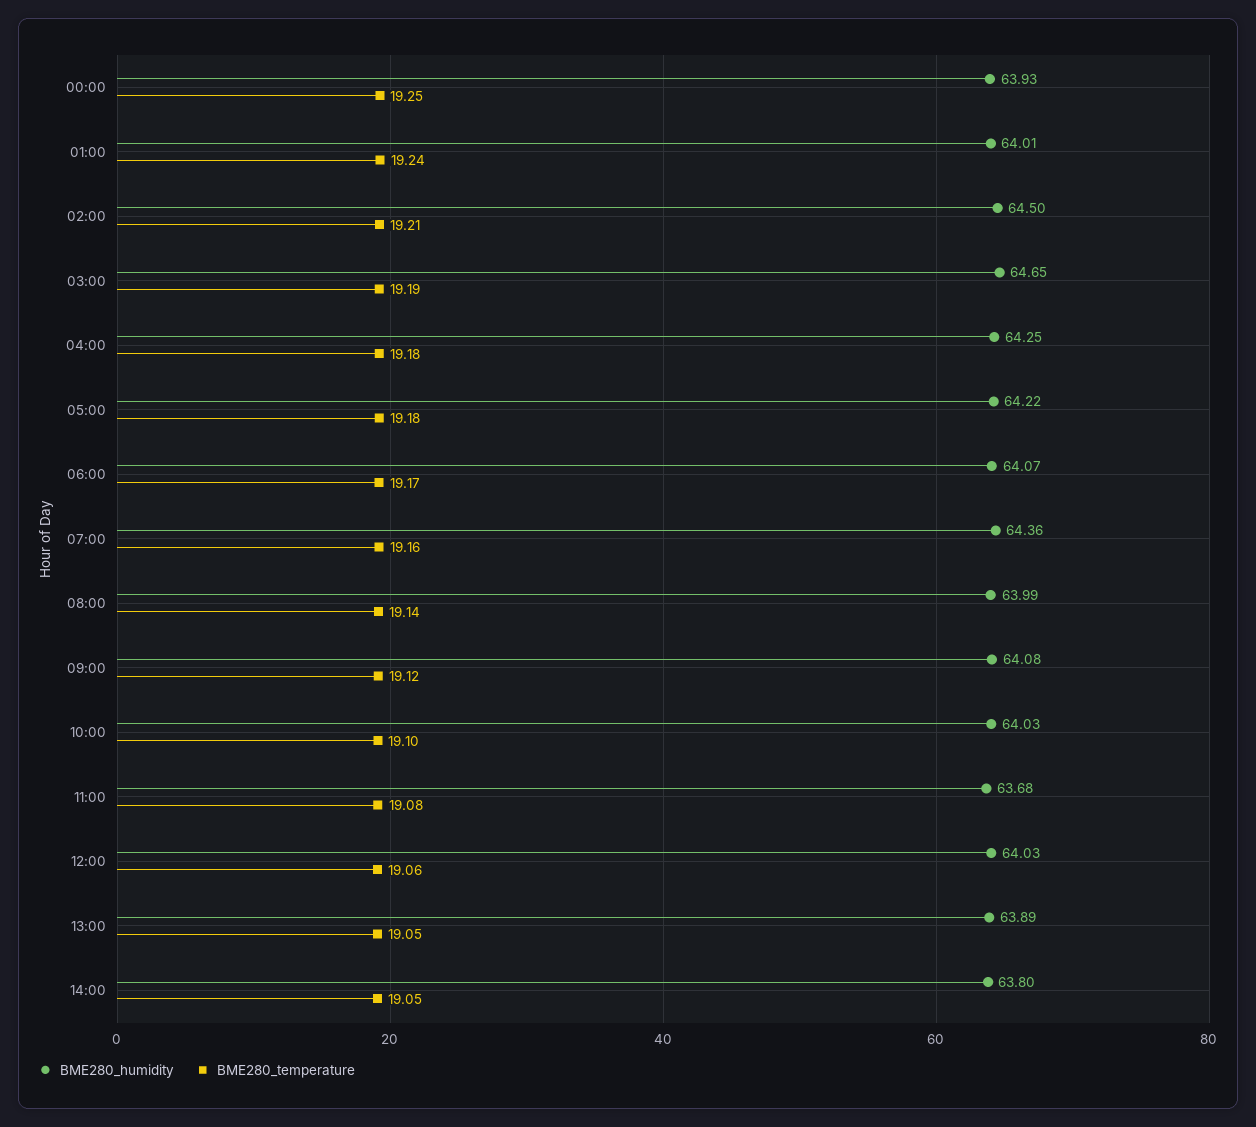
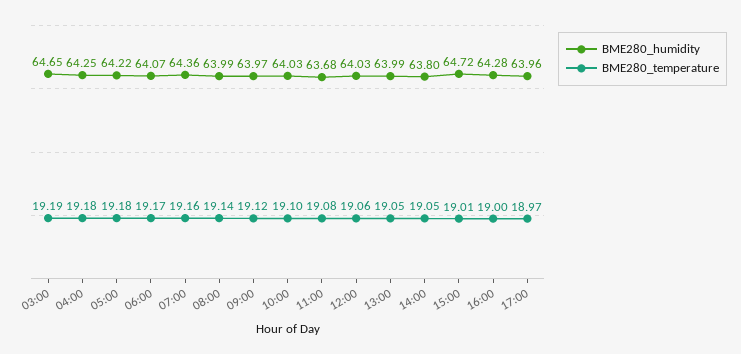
BME280_humidity, 00:00: 63.93 -> none
BME280_temperature, 00:00: 19.25 -> none
BME280_humidity, 01:00: 64.01 -> none
BME280_temperature, 01:00: 19.24 -> none
BME280_humidity, 02:00: 64.5 -> none
BME280_temperature, 02:00: 19.21 -> none
BME280_humidity, 09:00: 64.08 -> 63.97
BME280_humidity, 13:00: 63.89 -> 63.99
BME280_humidity, 15:00: none -> 64.72
BME280_temperature, 15:00: none -> 19.01
BME280_humidity, 16:00: none -> 64.28
BME280_temperature, 16:00: none -> 19
BME280_humidity, 17:00: none -> 63.96
BME280_temperature, 17:00: none -> 18.97

